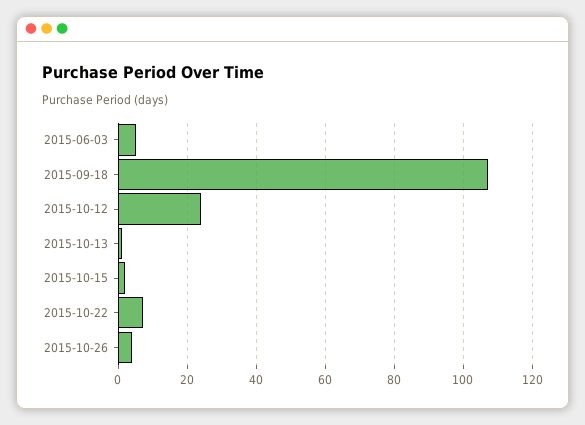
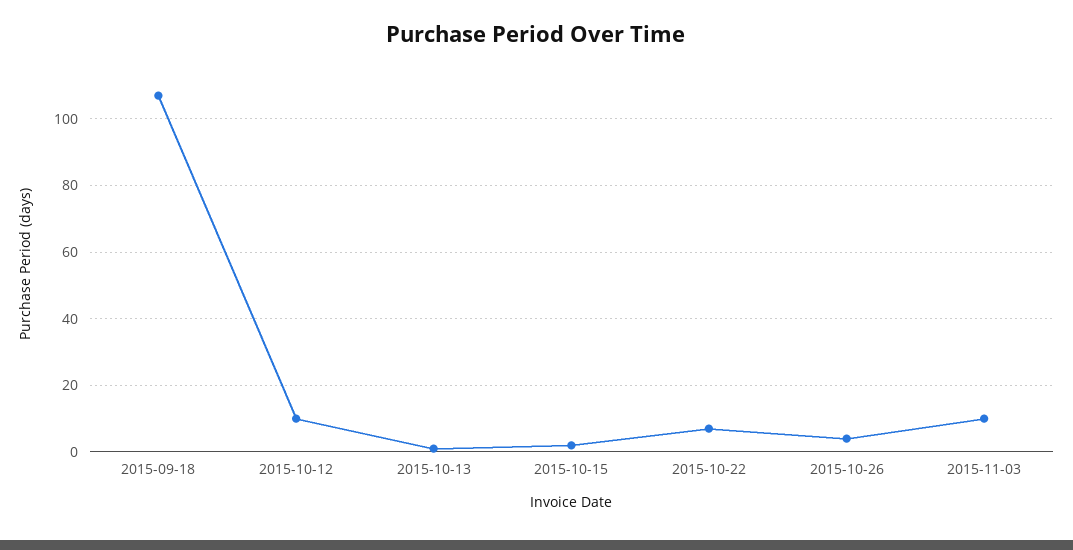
2015-06-03: 5 -> none
2015-10-12: 25 -> 10
2015-11-03: none -> 10

